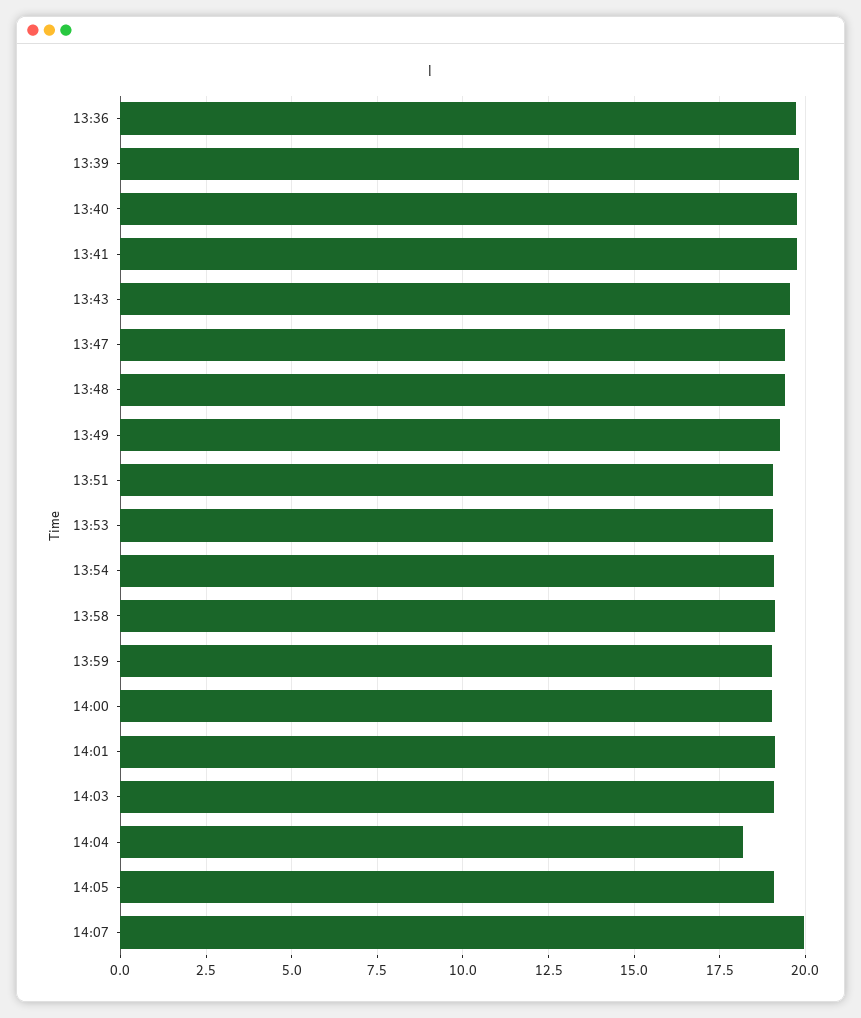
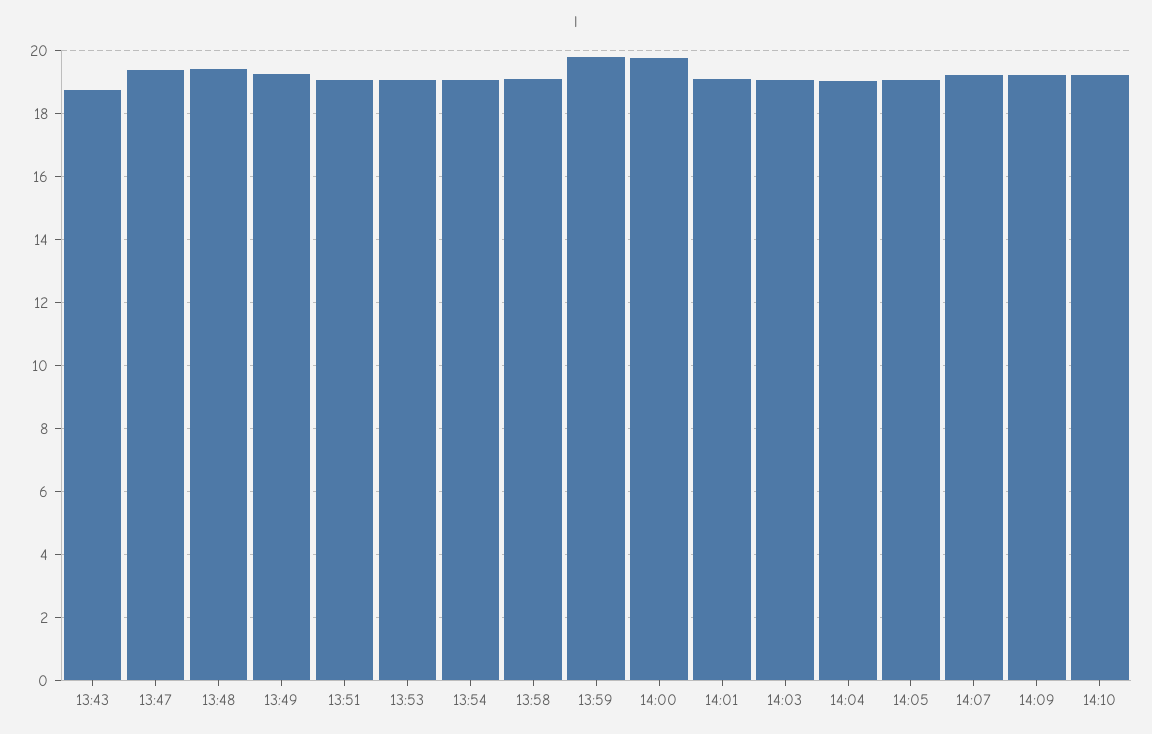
13:36: 19.75 -> none
13:39: 19.75 -> none
13:40: 19.75 -> none
13:41: 19.75 -> none
13:43: 19.5 -> 18.8
13:59: 19 -> 19.8
14:00: 19 -> 19.8
14:04: 18.25 -> 19
14:07: 20 -> 19.2
14:09: none -> 19.2
14:10: none -> 19.2

